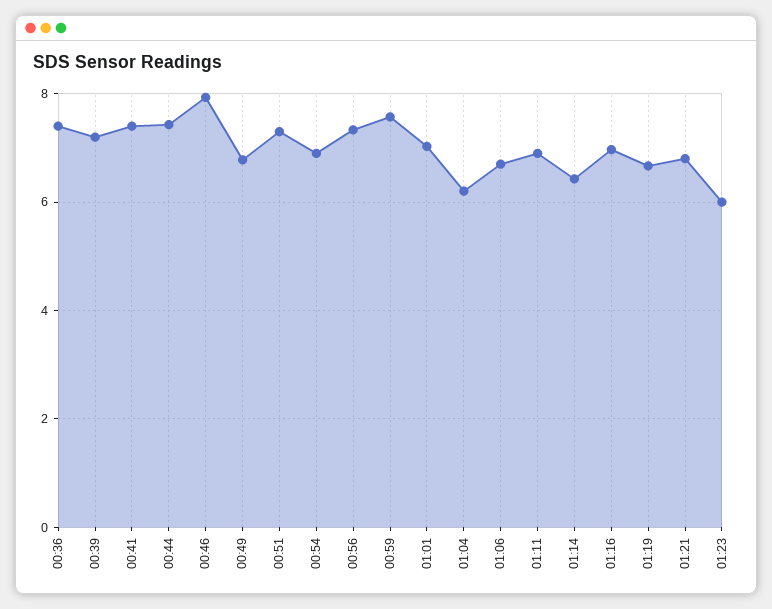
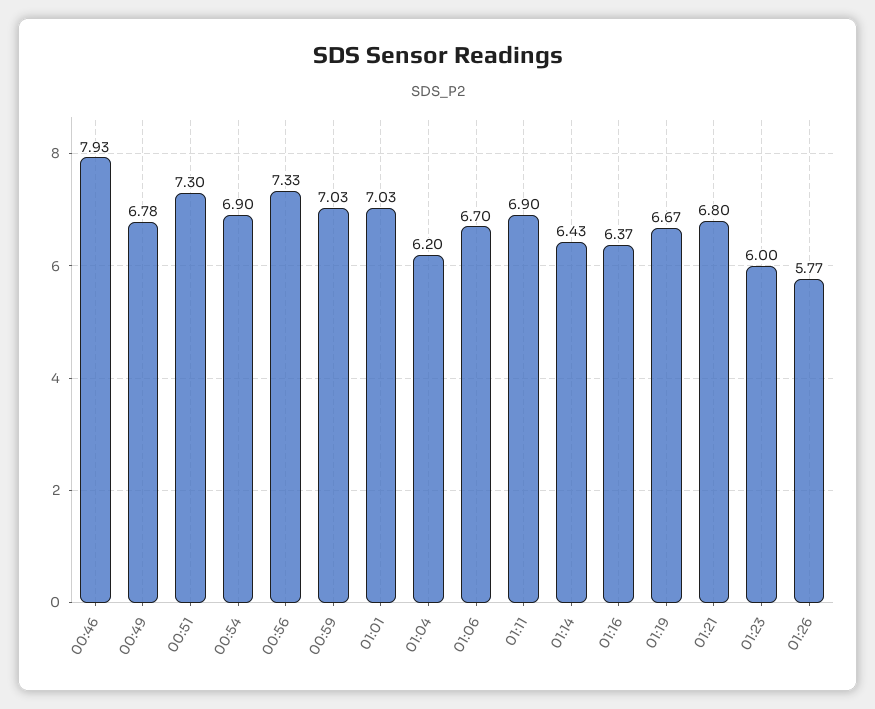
00:36: 7.4 -> none
00:39: 7.2 -> none
00:41: 7.4 -> none
00:44: 7.4 -> none
00:59: 7.6 -> 7.03
01:16: 7 -> 6.37
01:26: none -> 5.77

